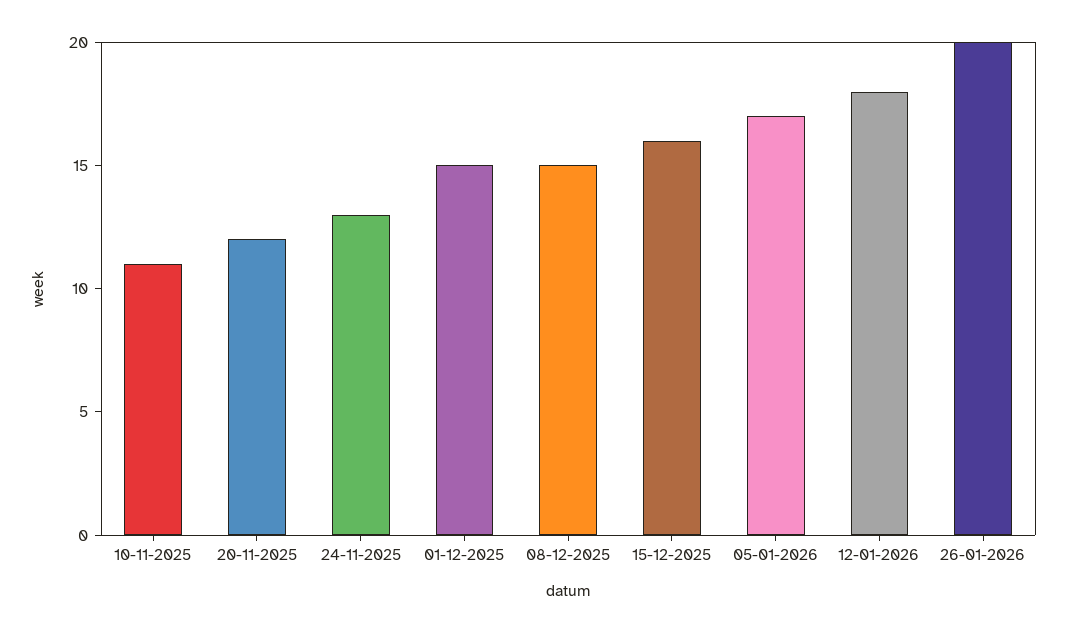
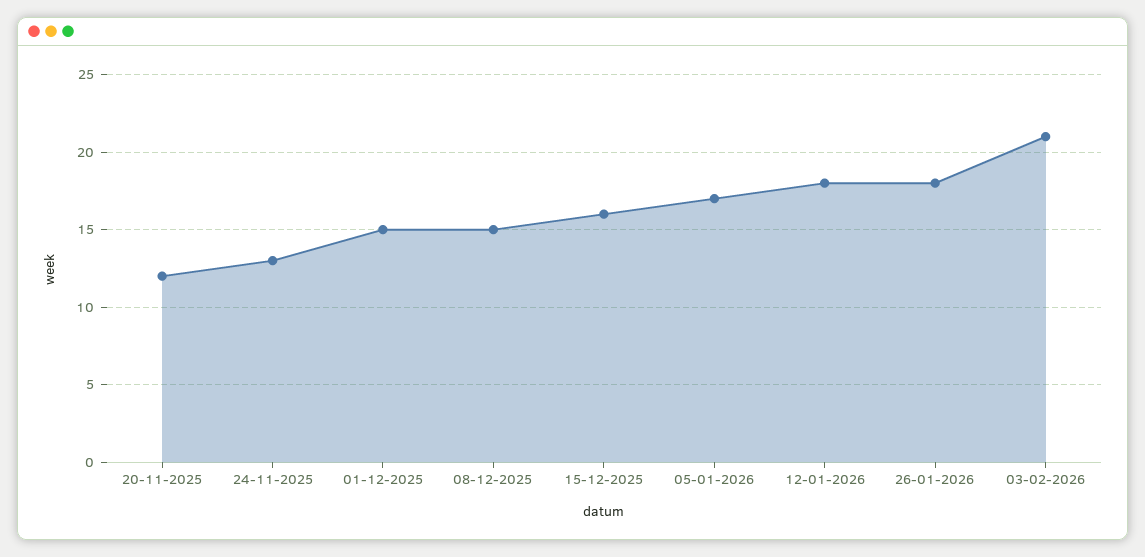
10-11-2025: 11 -> none
26-01-2026: 20 -> 18
03-02-2026: none -> 21

